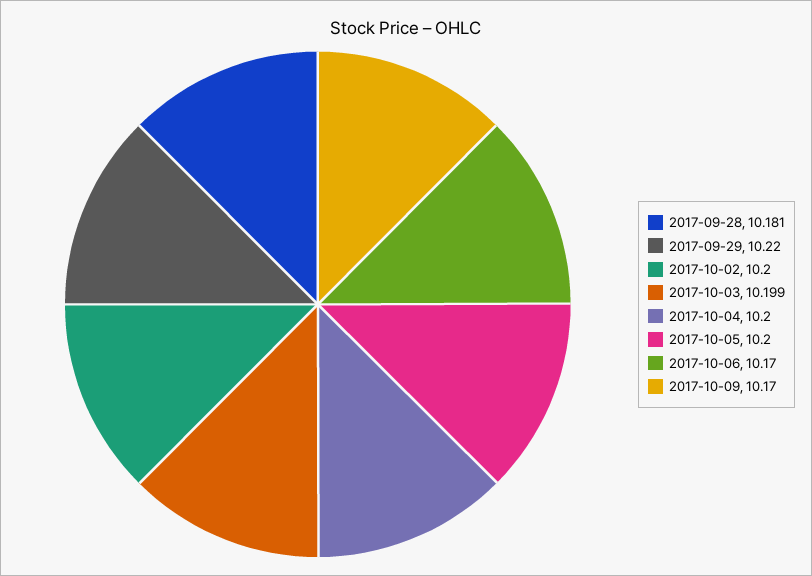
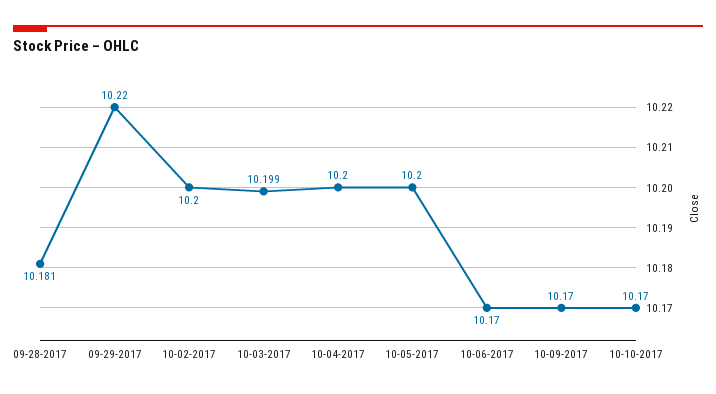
10-10-2017: none -> 10.17

